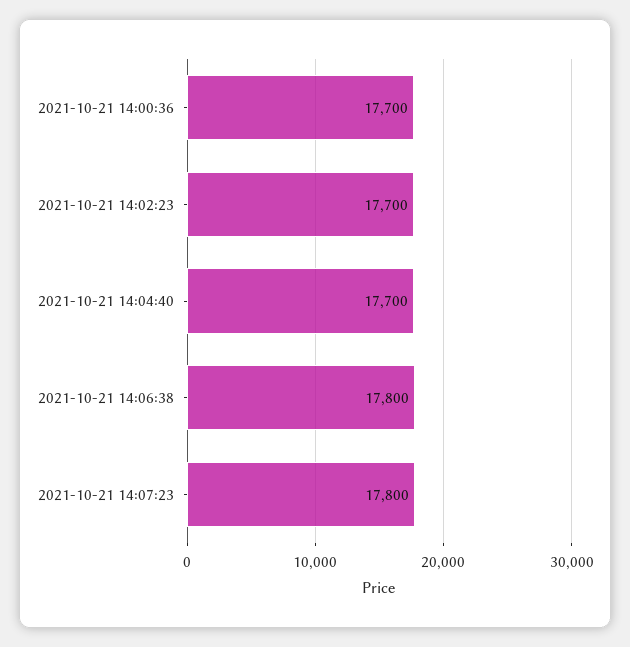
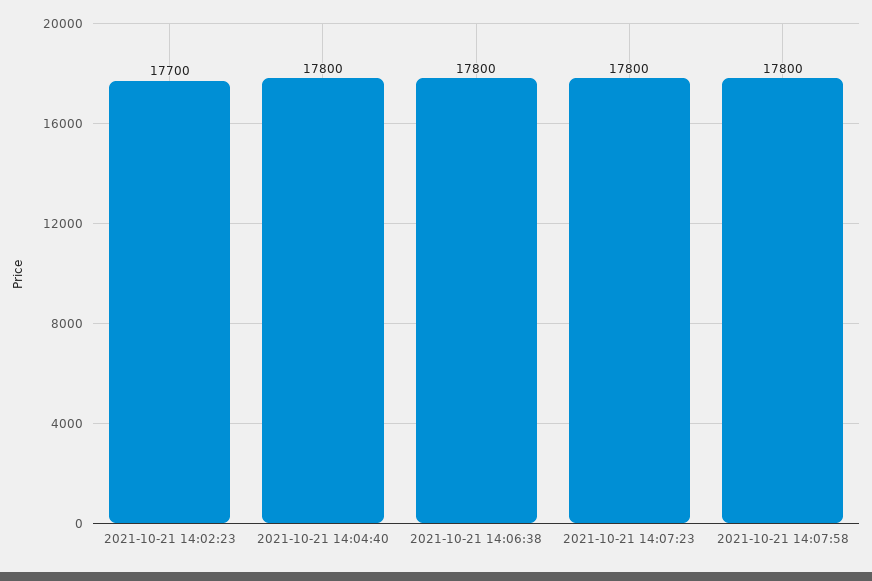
2021-10-21 14:00:36: 17700 -> none
2021-10-21 14:04:40: 17700 -> 17800
2021-10-21 14:07:58: none -> 17800

